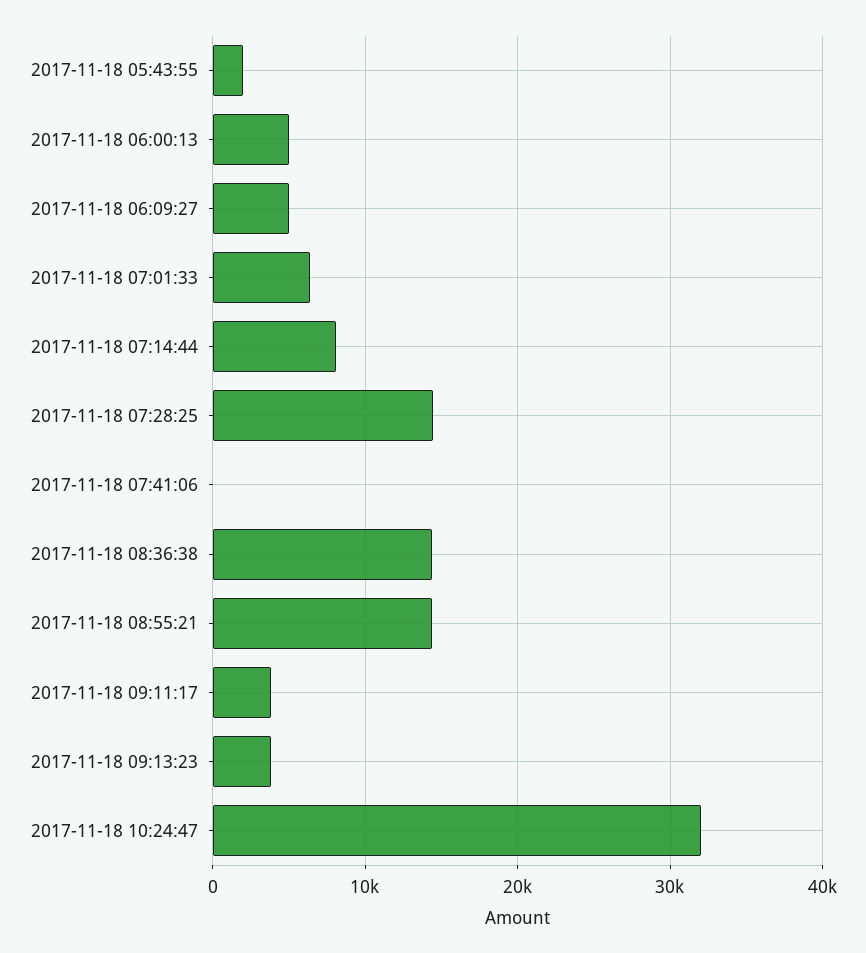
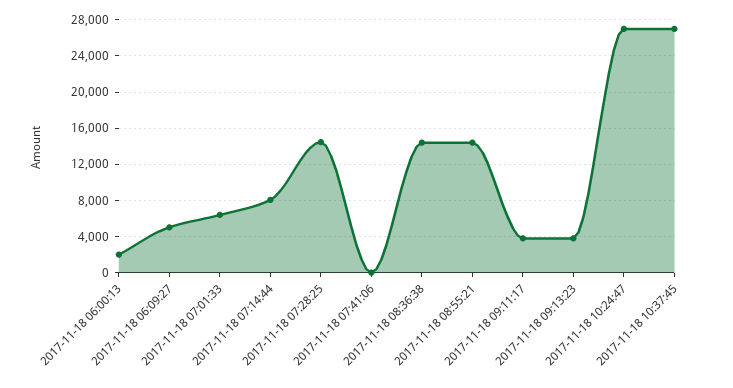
2017-11-18 05:43:55: 2000 -> none
2017-11-18 06:00:13: 5000 -> 2000
2017-11-18 10:24:47: 32000 -> 27000
2017-11-18 10:37:45: none -> 27000

